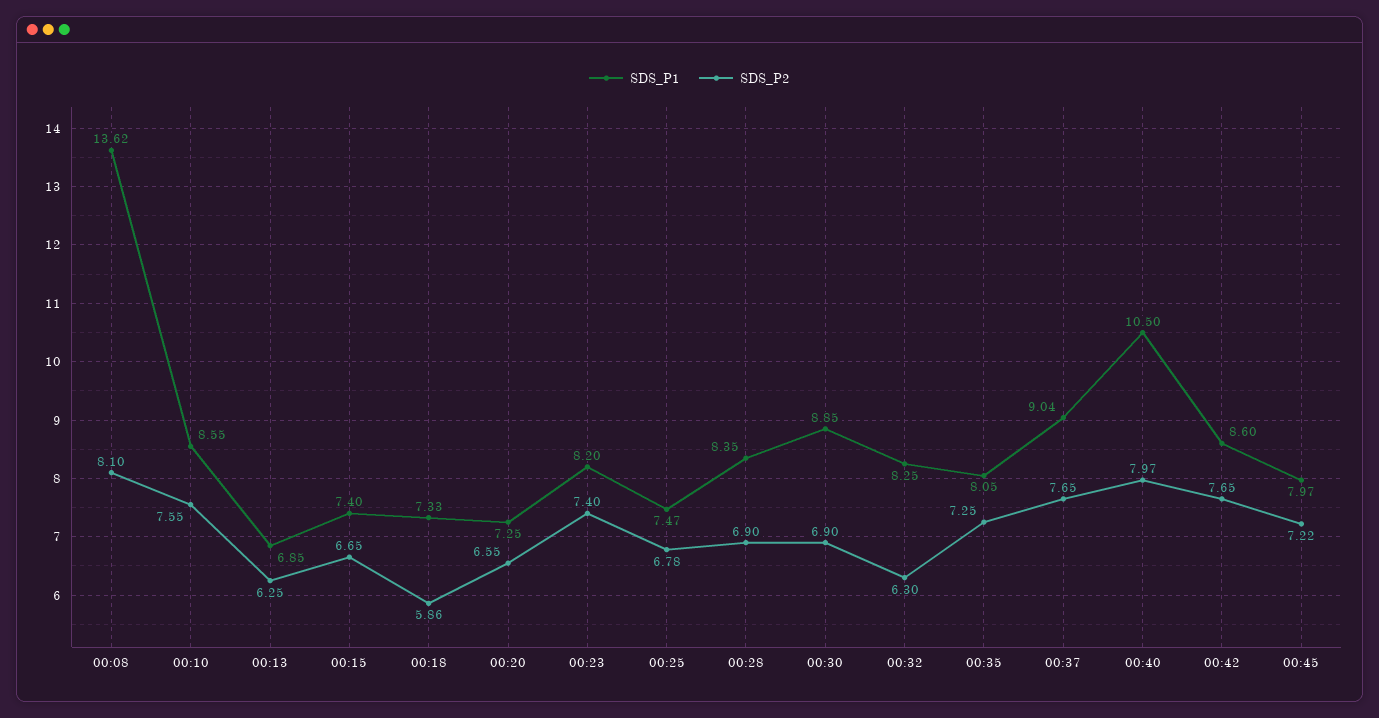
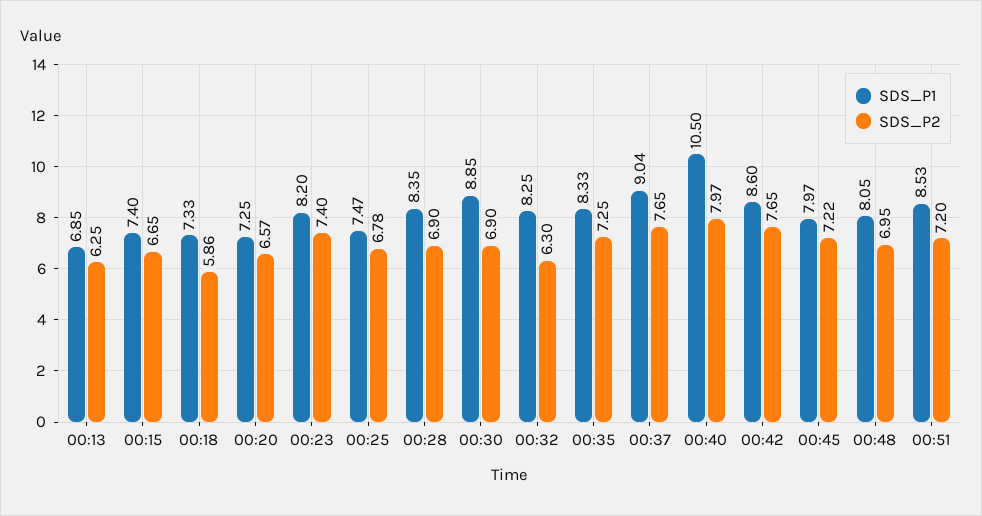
SDS_P1, 00:08: 13.62 -> none
SDS_P2, 00:08: 8.1 -> none
SDS_P1, 00:10: 8.55 -> none
SDS_P2, 00:10: 7.55 -> none
SDS_P2, 00:20: 6.55 -> 6.57
SDS_P1, 00:35: 8.05 -> 8.33
SDS_P1, 00:48: none -> 8.05
SDS_P2, 00:48: none -> 6.95
SDS_P1, 00:51: none -> 8.53
SDS_P2, 00:51: none -> 7.2

